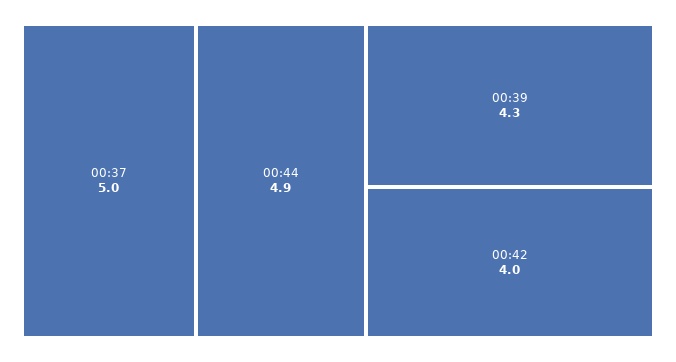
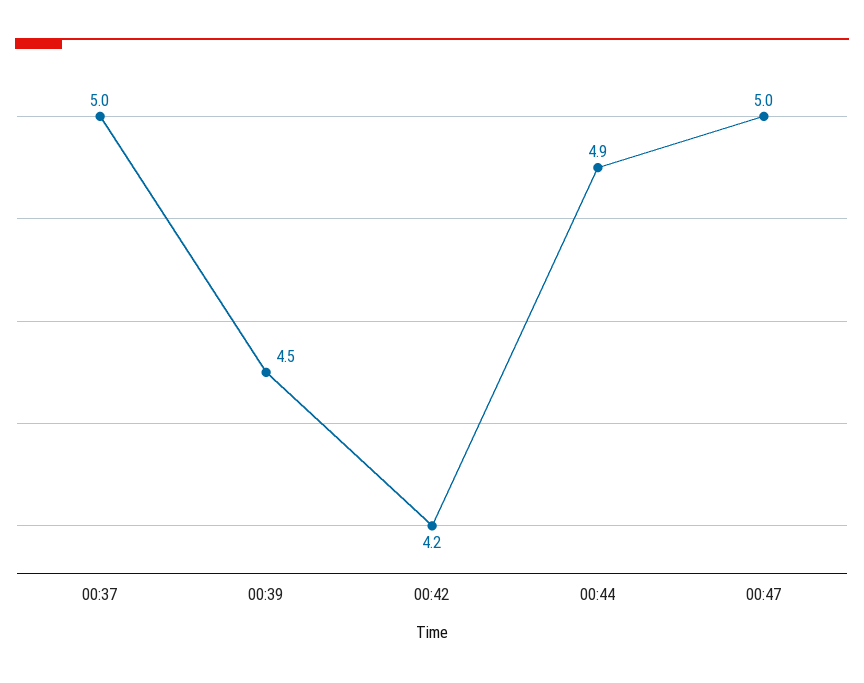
00:39: 4.3 -> 4.5
00:42: 4 -> 4.2
00:47: none -> 5

